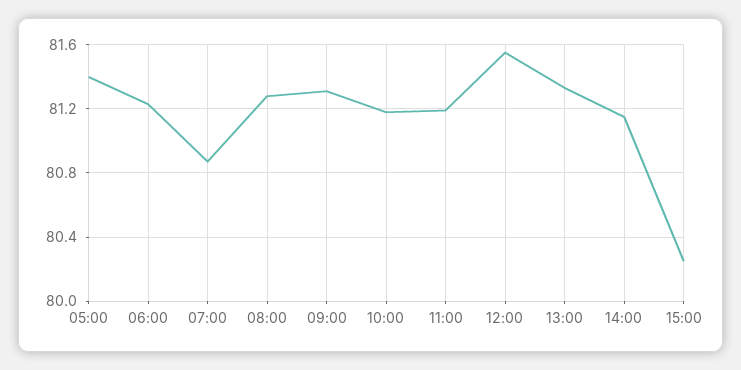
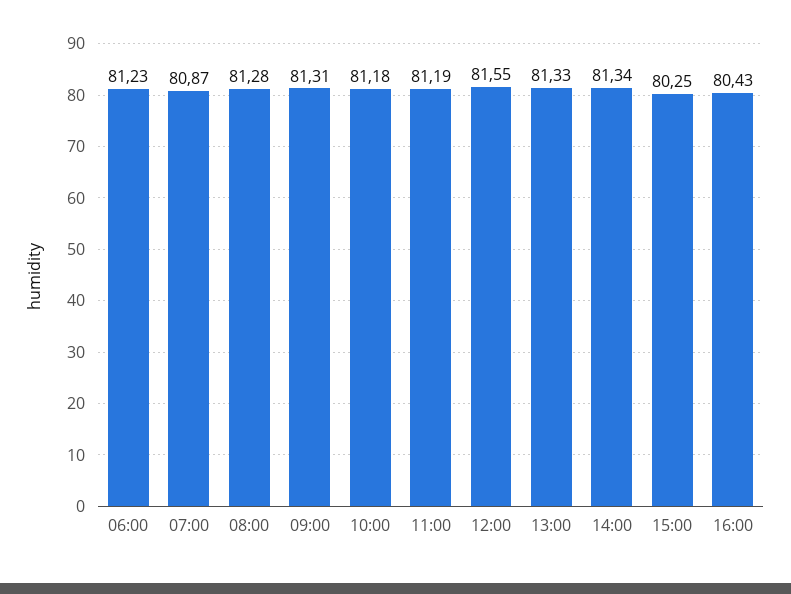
05:00: 81.4 -> none
14:00: 81.15 -> 81.34
16:00: none -> 80.43

